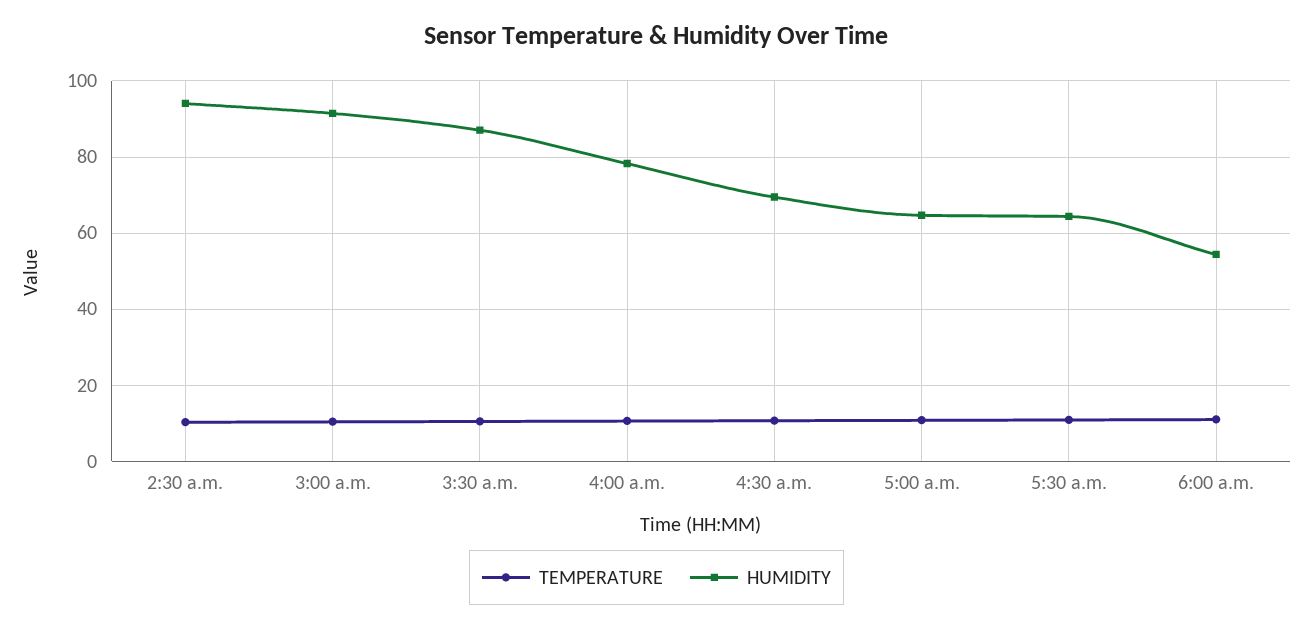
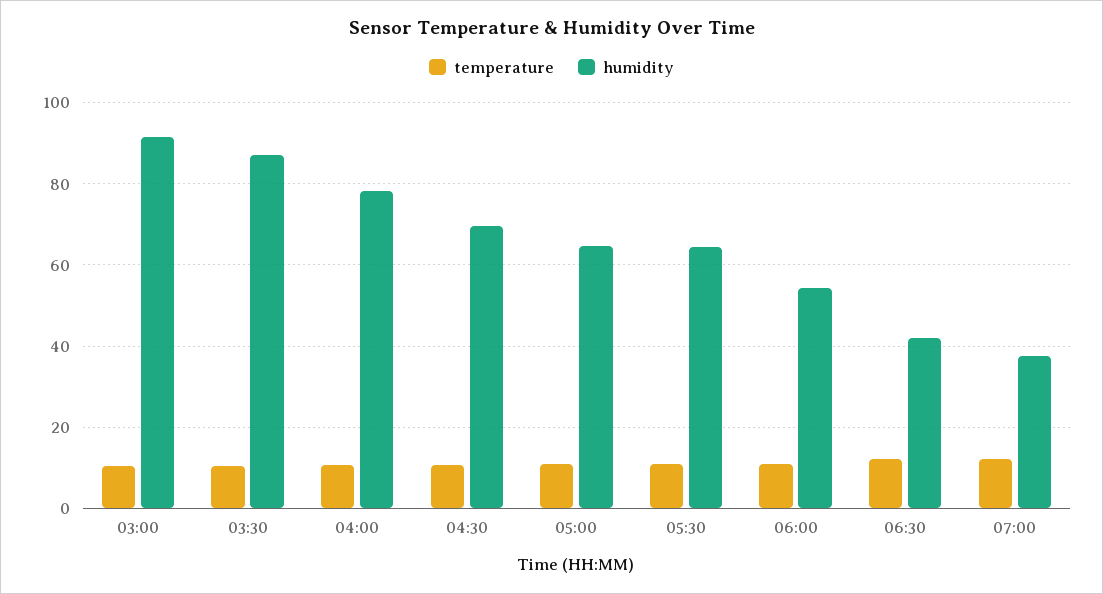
TEMPERATURE, 2:30 a.m.: 10 -> none
HUMIDITY, 2:30 a.m.: 94 -> none
TEMPERATURE, 06:30: none -> 12
HUMIDITY, 06:30: none -> 42
TEMPERATURE, 07:00: none -> 12
HUMIDITY, 07:00: none -> 38

